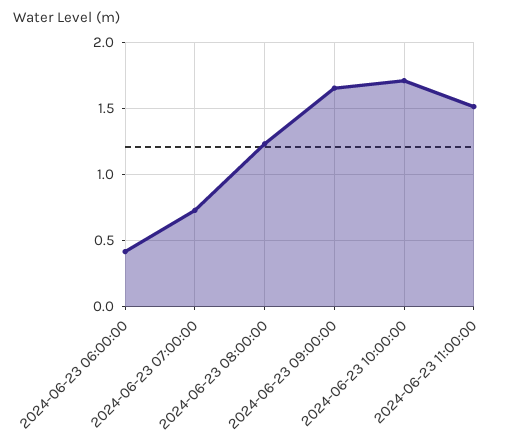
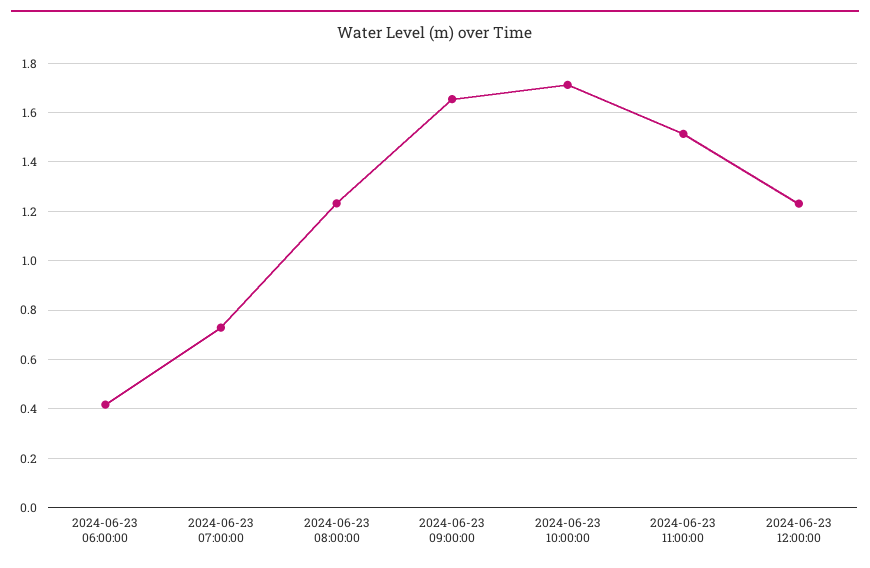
2024-06-23 12:00:00: none -> 1.225

